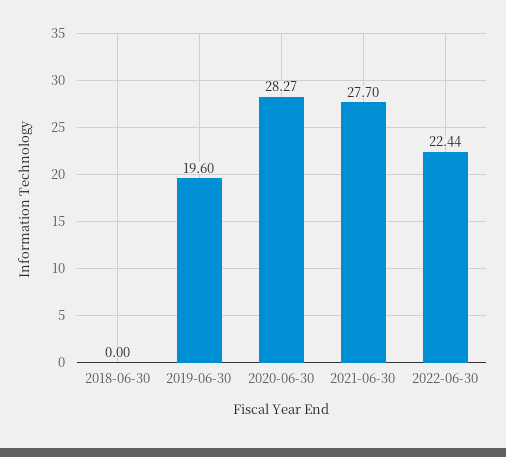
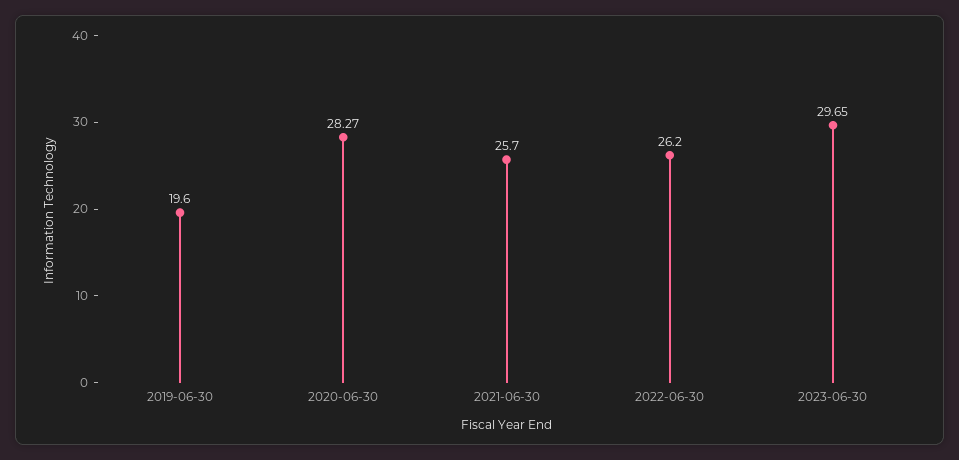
2018-06-30: 0 -> none
2021-06-30: 27.7 -> 25.7
2022-06-30: 22.44 -> 26.2
2023-06-30: none -> 29.65

